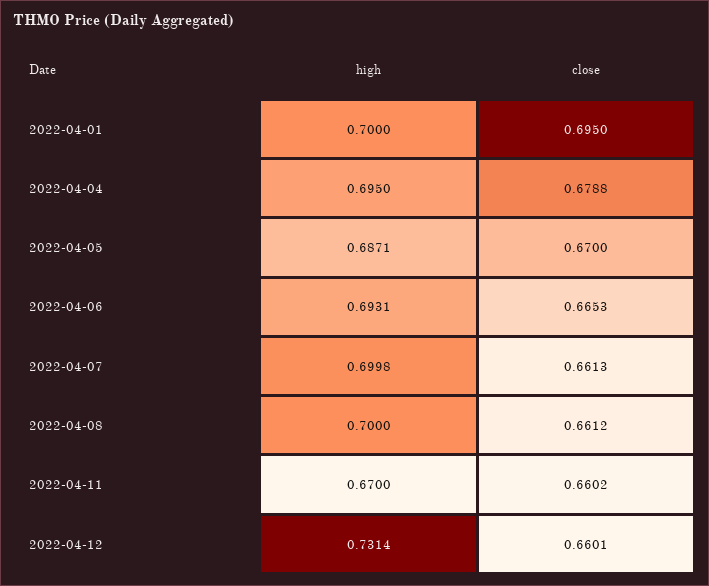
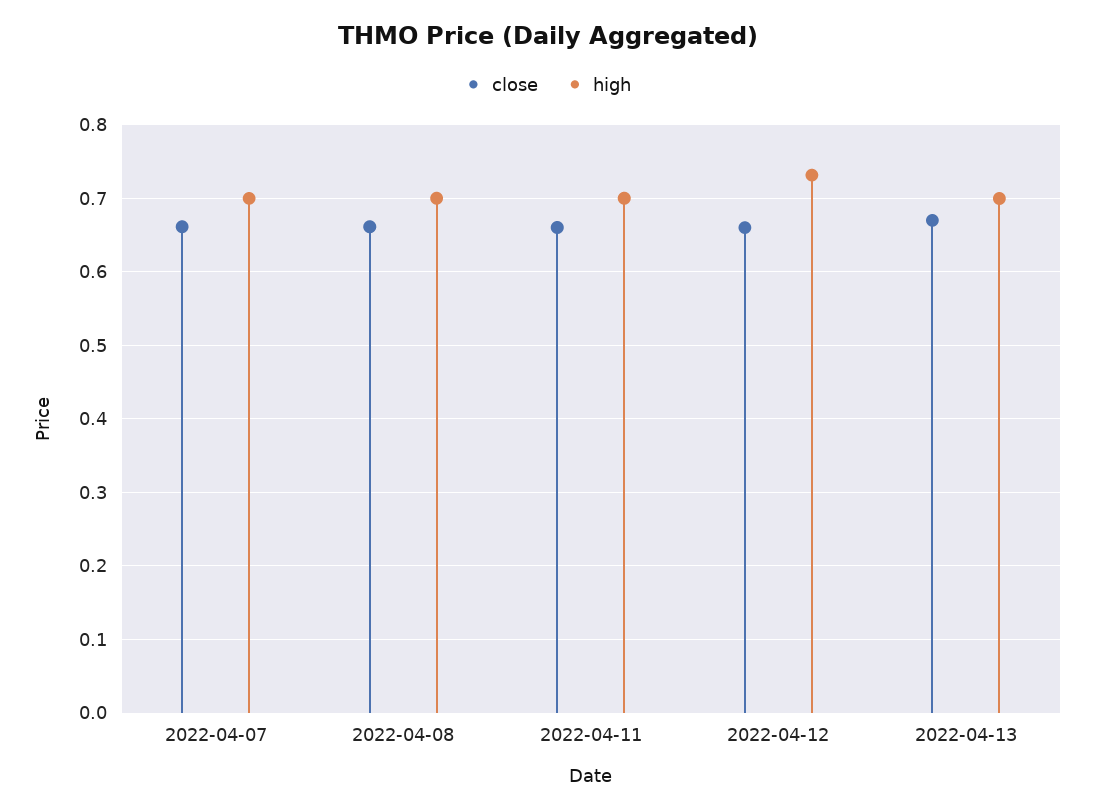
high, 2022-04-01: 0.7 -> none
close, 2022-04-01: 0.695 -> none
high, 2022-04-04: 0.695 -> none
close, 2022-04-04: 0.6788 -> none
high, 2022-04-05: 0.6871 -> none
close, 2022-04-05: 0.67 -> none
high, 2022-04-06: 0.6931 -> none
close, 2022-04-06: 0.6653 -> none
high, 2022-04-11: 0.67 -> 0.7
close, 2022-04-13: none -> 0.67
high, 2022-04-13: none -> 0.7

